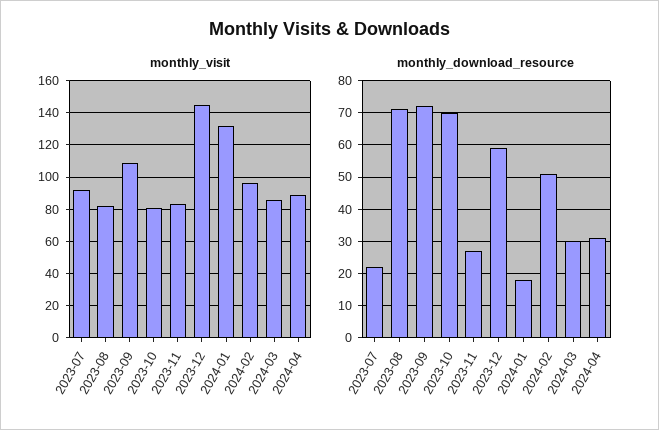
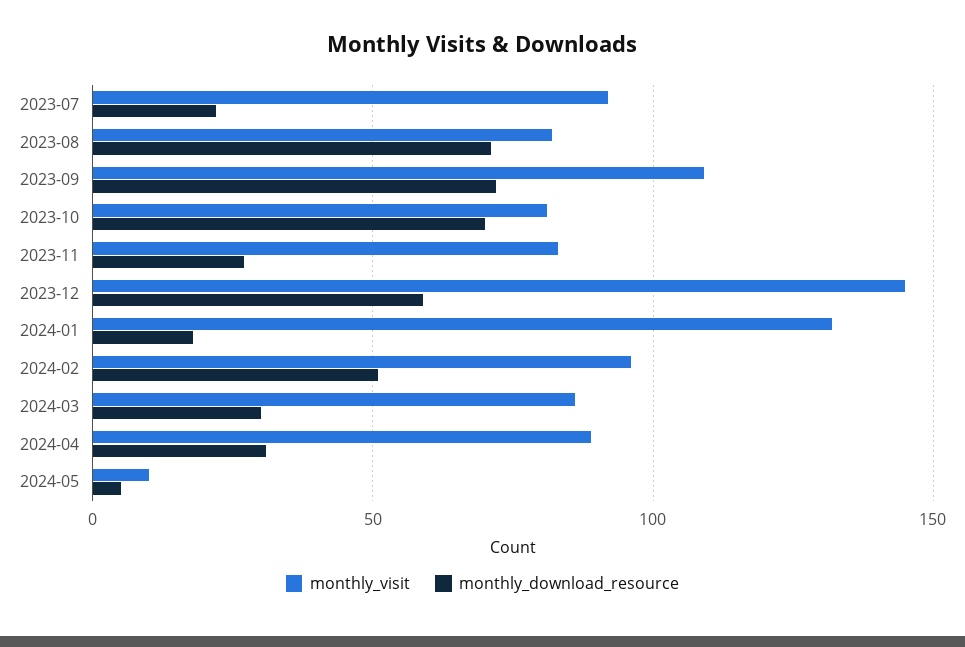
monthly_visit, 2024-05: none -> 10
monthly_download_resource, 2024-05: none -> 5

